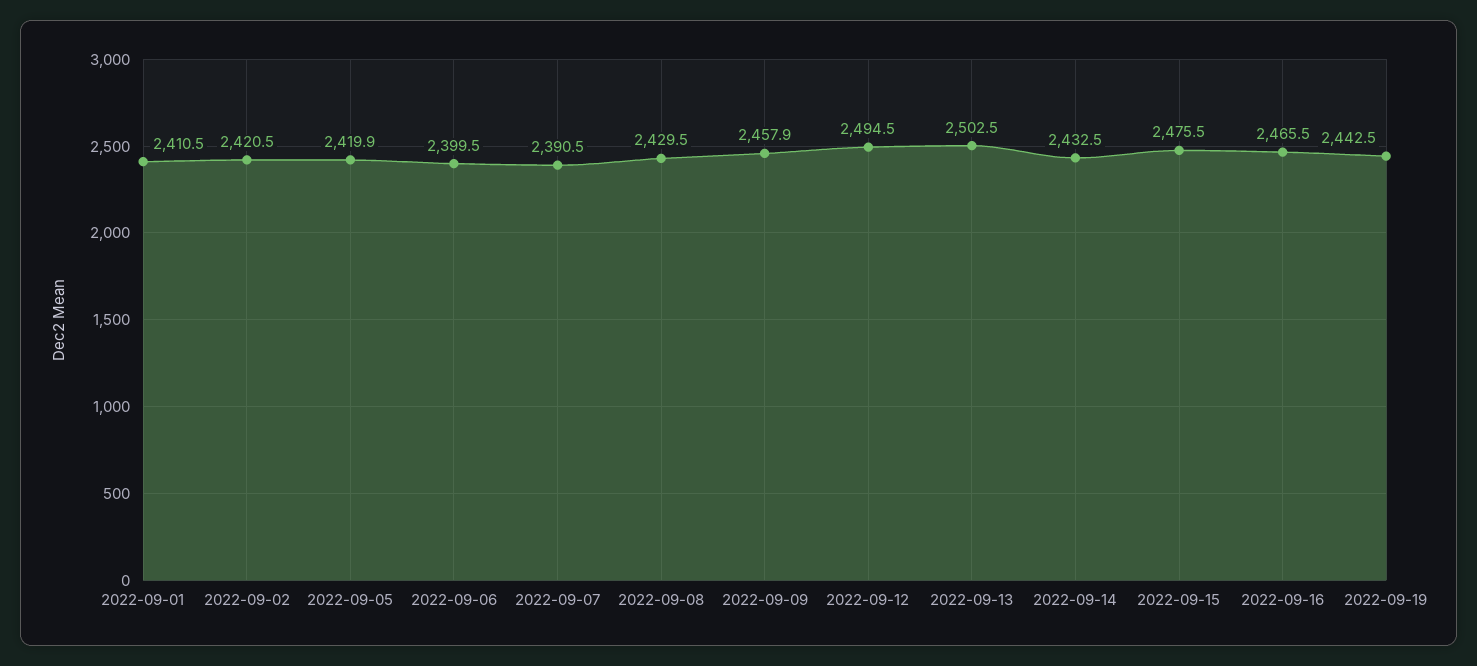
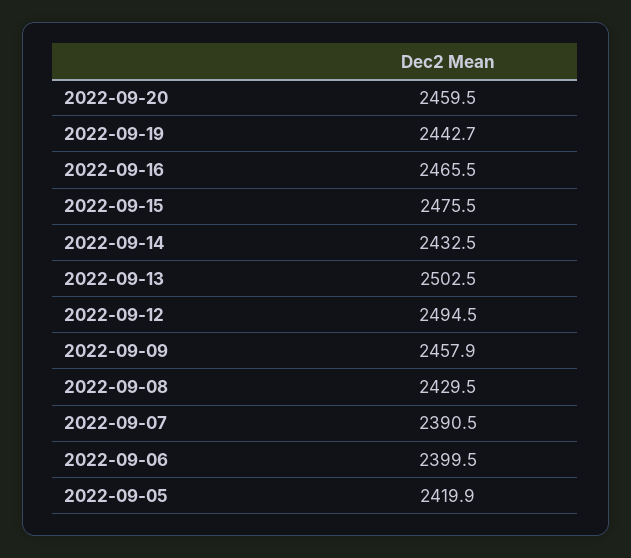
2022-09-01: 2410.5 -> none
2022-09-02: 2420.5 -> none
2022-09-19: 2442.5 -> 2442.7
2022-09-20: none -> 2459.5

